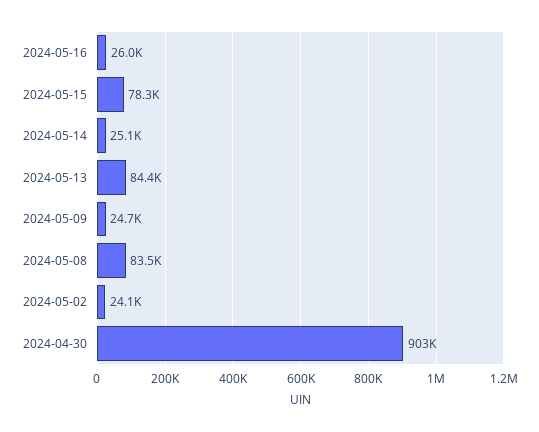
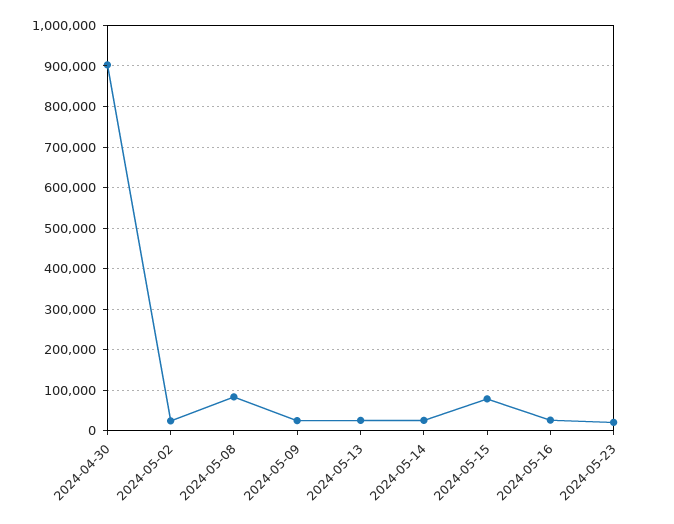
2024-05-13: 84400 -> 20000
2024-05-23: none -> 20000

